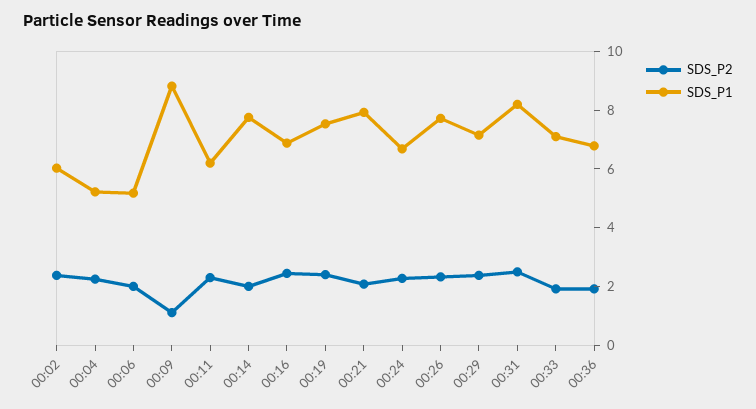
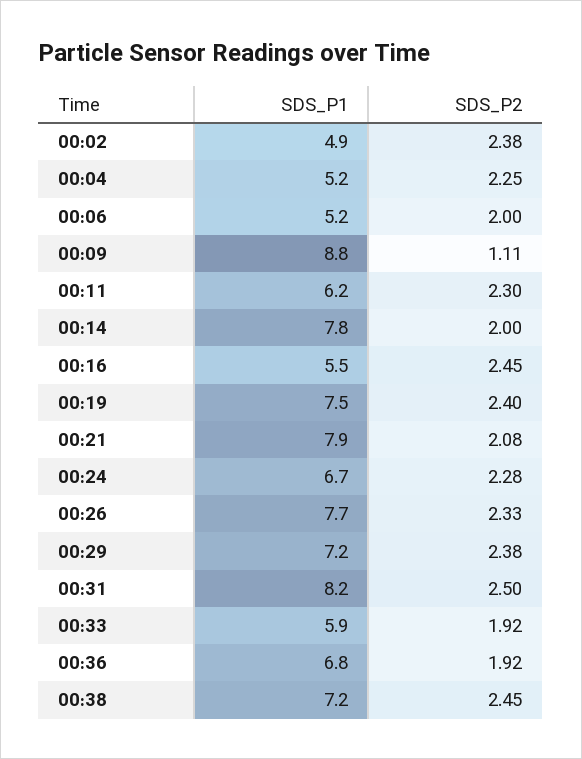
SDS_P1, 00:02: 6 -> 4.9
SDS_P1, 00:16: 7 -> 5.5
SDS_P1, 00:33: 7 -> 5.9
SDS_P1, 00:38: none -> 7.2
SDS_P2, 00:38: none -> 2.45

